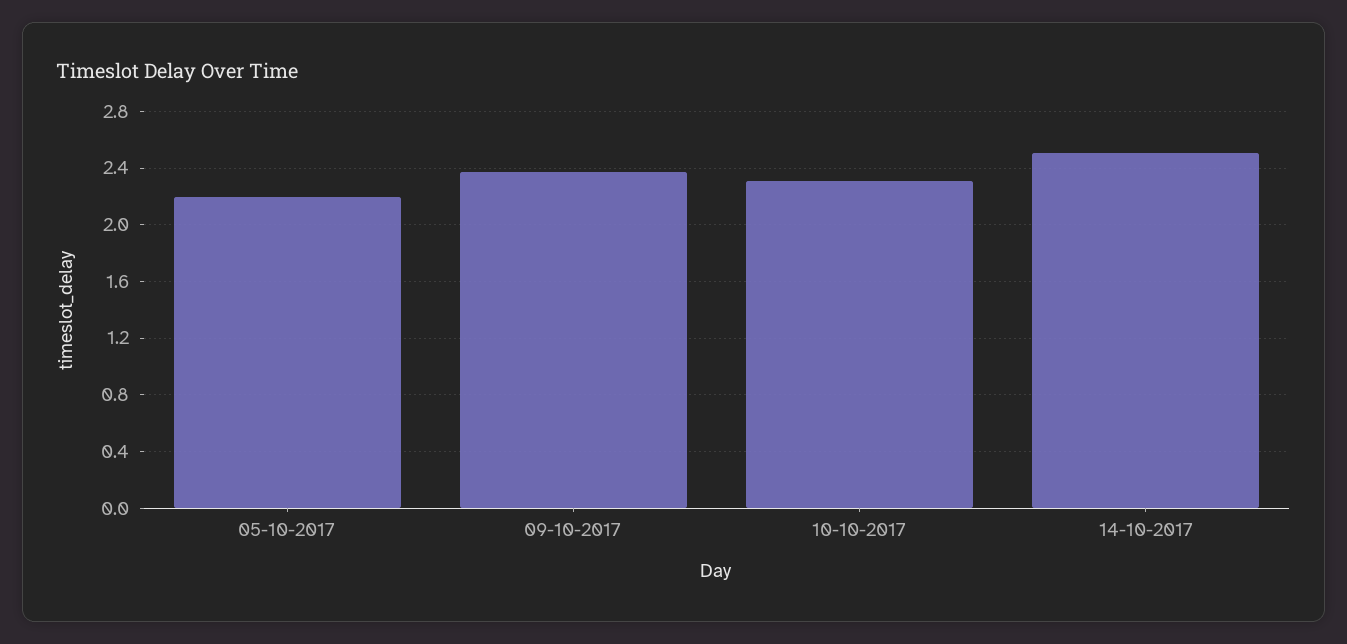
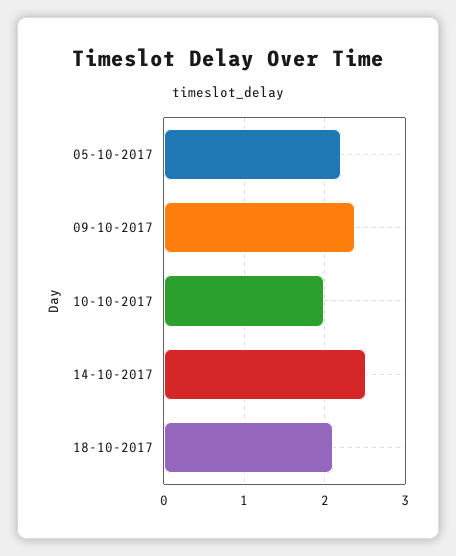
10-10-2017: 2.3 -> 2
18-10-2017: none -> 2.1

